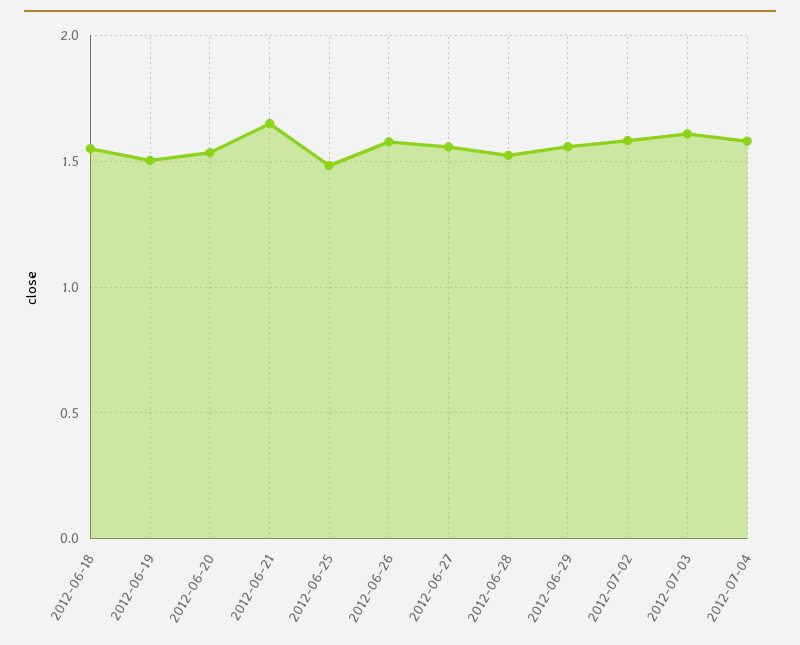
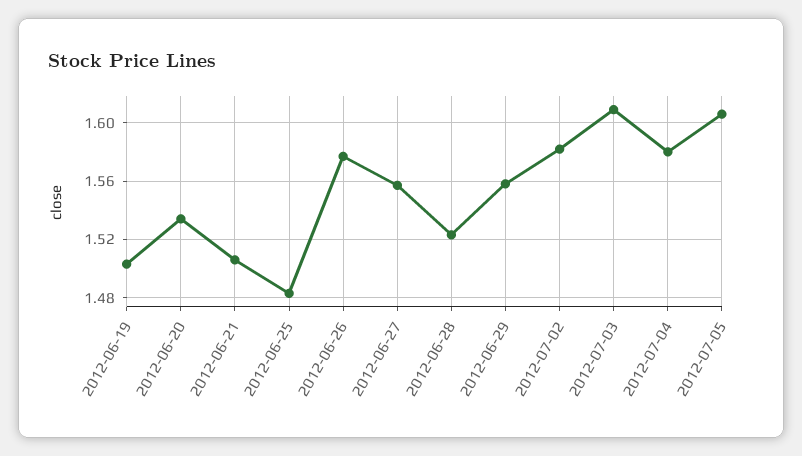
2012-06-18: 1.55 -> none
2012-06-21: 1.65 -> 1.505
2012-07-05: none -> 1.605

